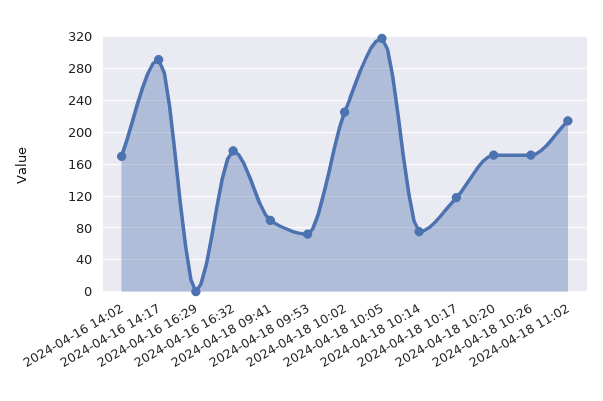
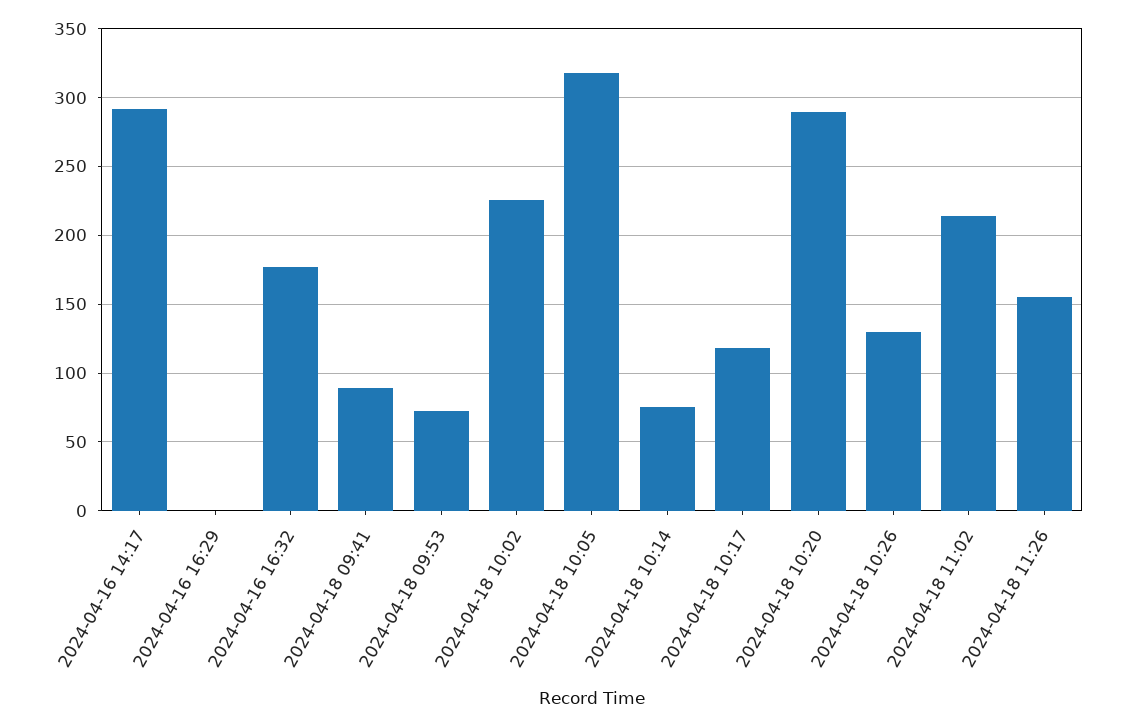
2024-04-16 14:02: 170 -> none
2024-04-18 10:20: 170 -> 290
2024-04-18 10:26: 170 -> 130
2024-04-18 11:26: none -> 155

